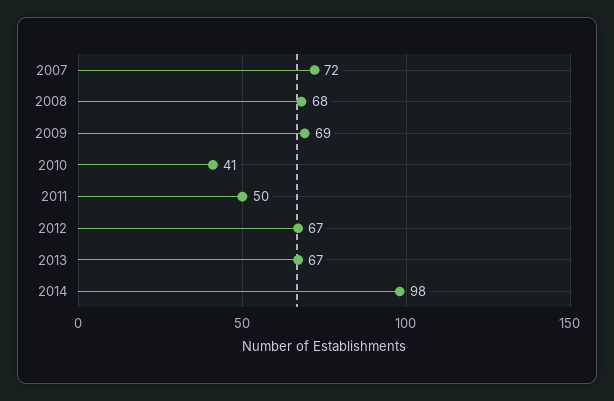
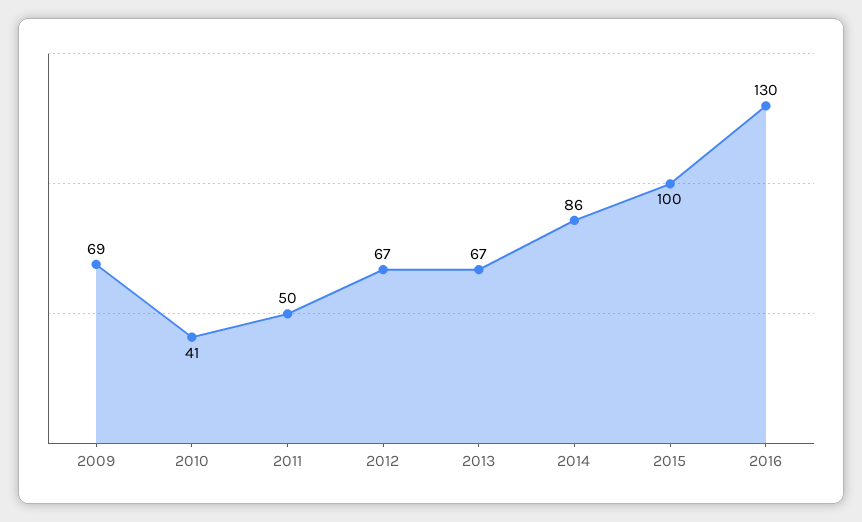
2007: 72 -> none
2008: 68 -> none
2014: 98 -> 86
2015: none -> 100
2016: none -> 130

